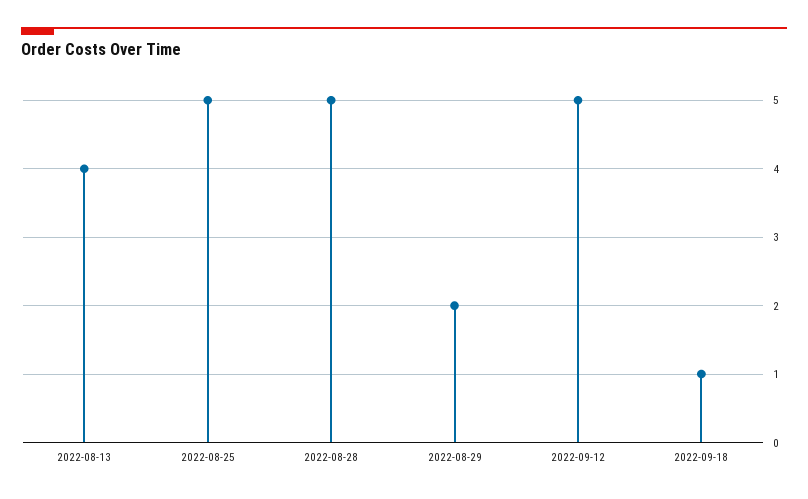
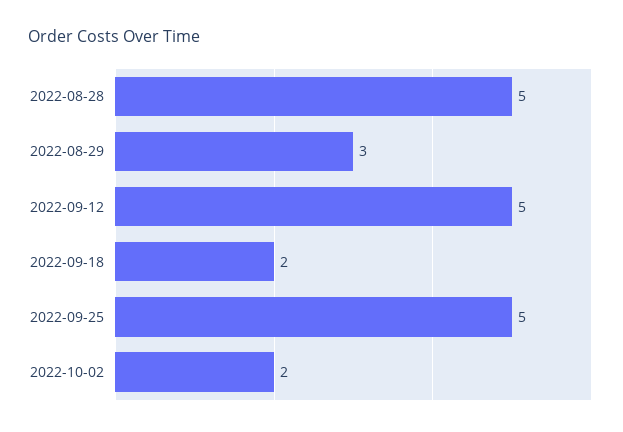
2022-08-13: 4 -> none
2022-08-25: 5 -> none
2022-08-29: 2 -> 3
2022-09-18: 1 -> 2
2022-09-25: none -> 5
2022-10-02: none -> 2

